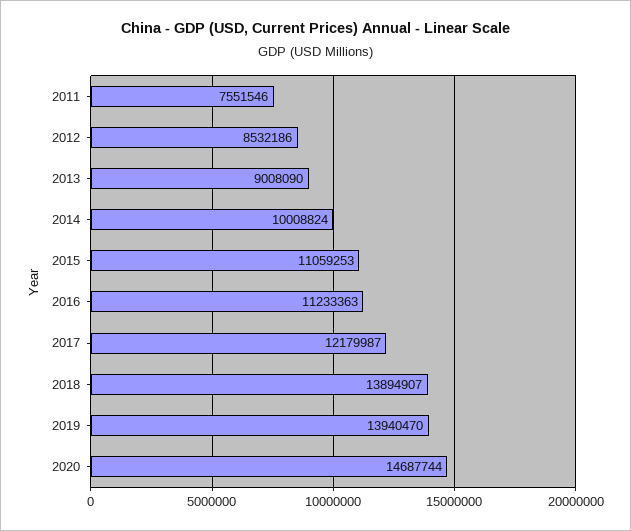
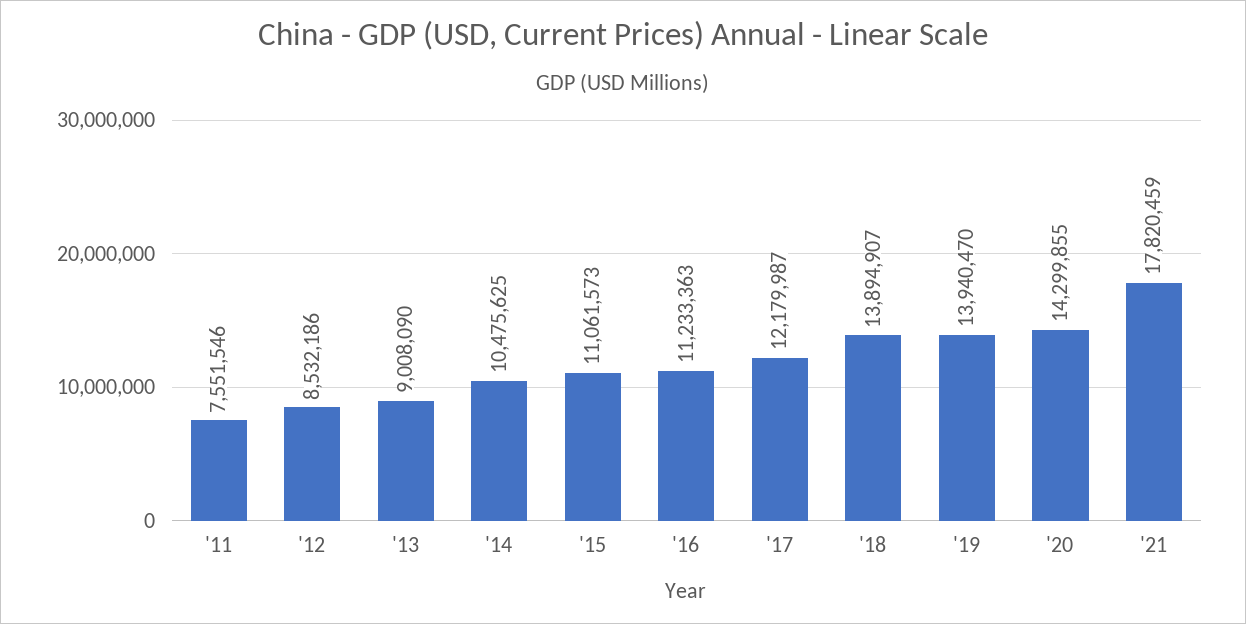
2014: 10008824 -> 10475625
2015: 11059253 -> 11061573
2020: 14687744 -> 14299855
'21: none -> 17820459

